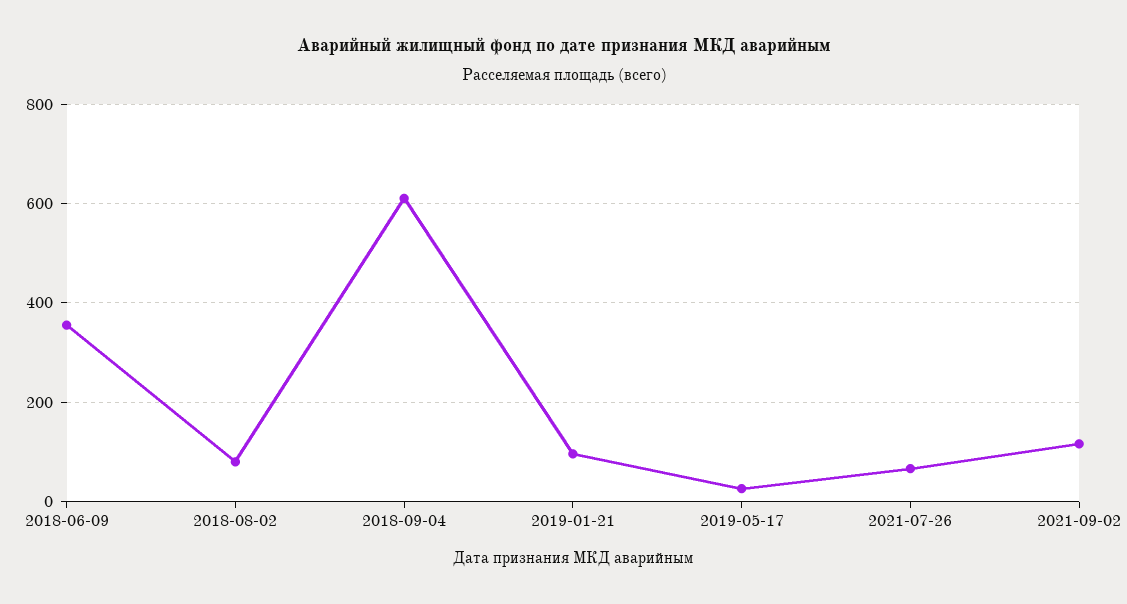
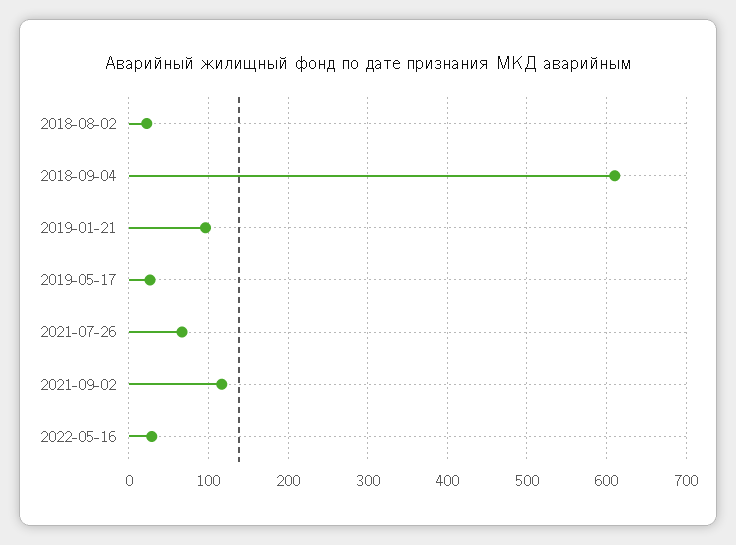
2018-06-09: 360 -> none
2018-08-02: 80 -> 20
2022-05-16: none -> 30

